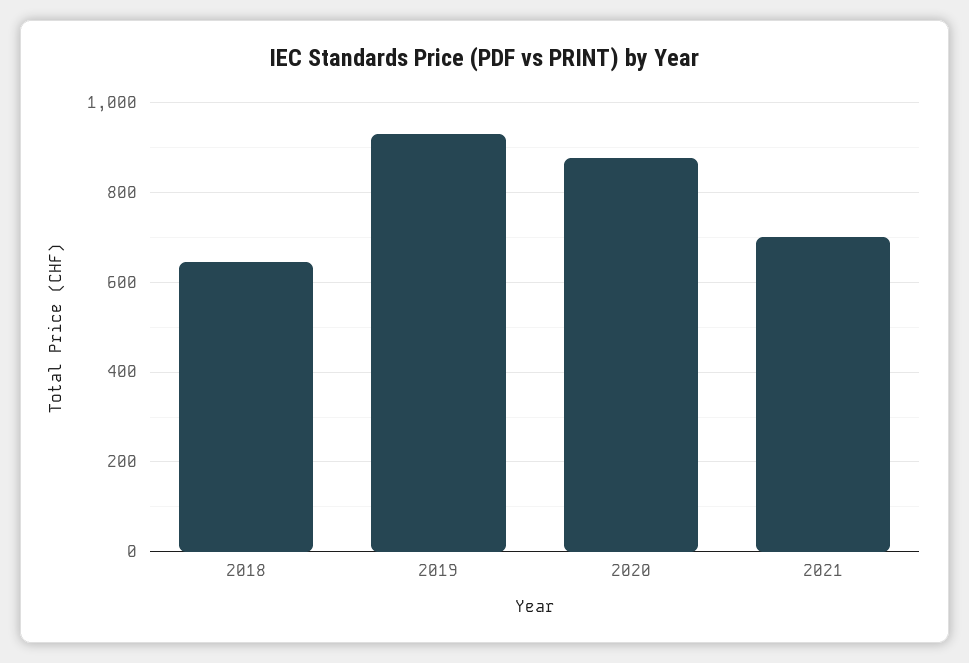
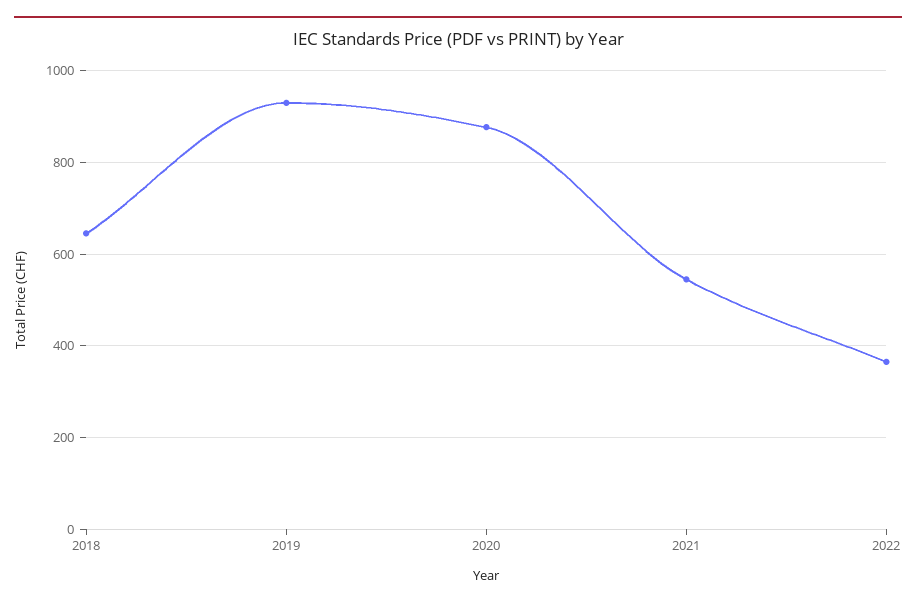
2021: 700 -> 540
2022: none -> 360

